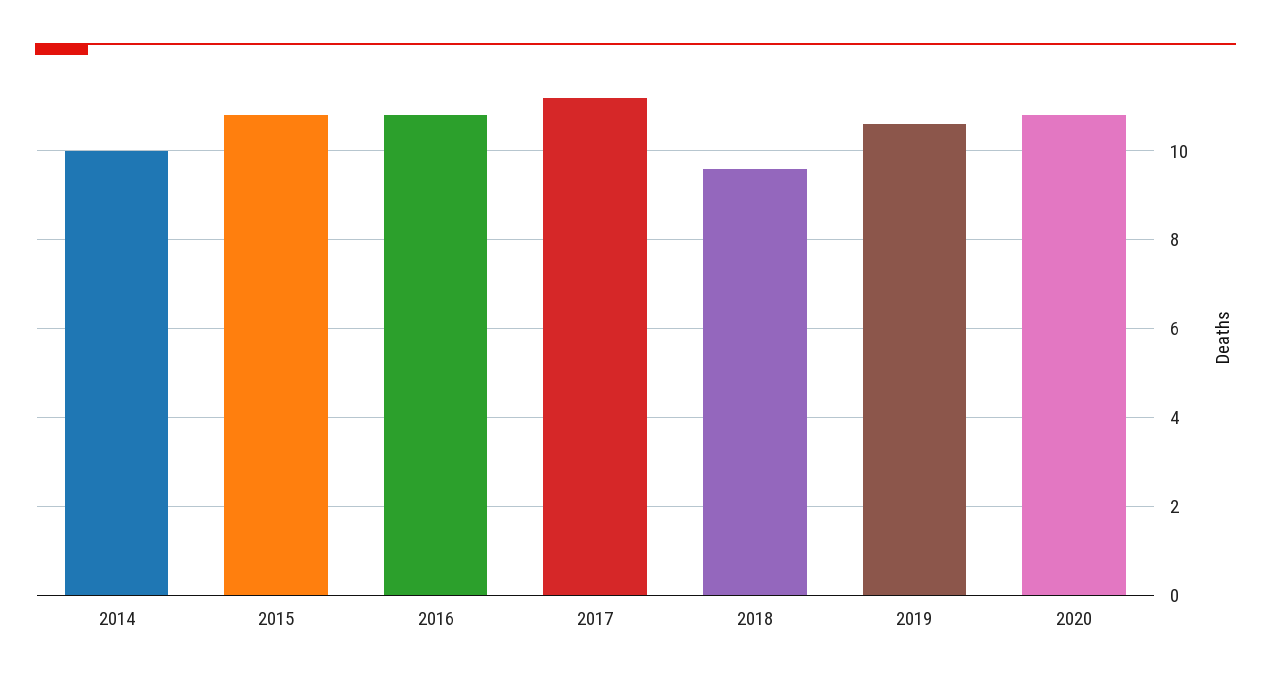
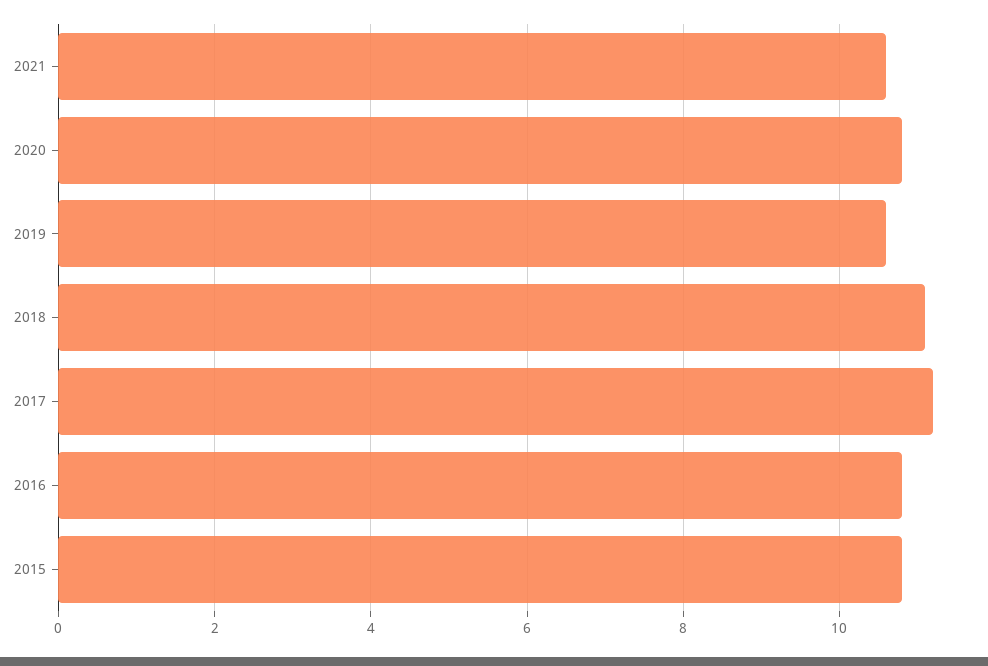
2014: 10 -> none
2018: 9.5 -> 11
2021: none -> 10.5

